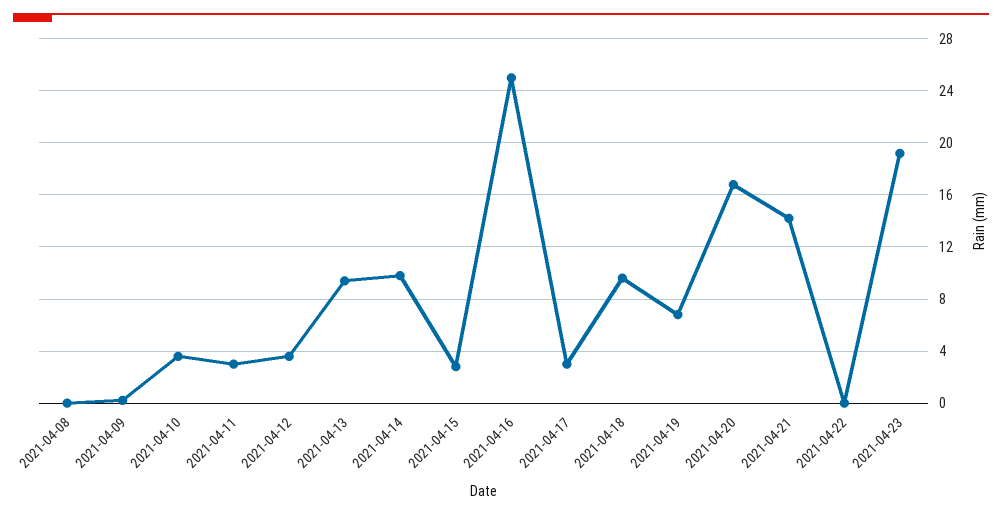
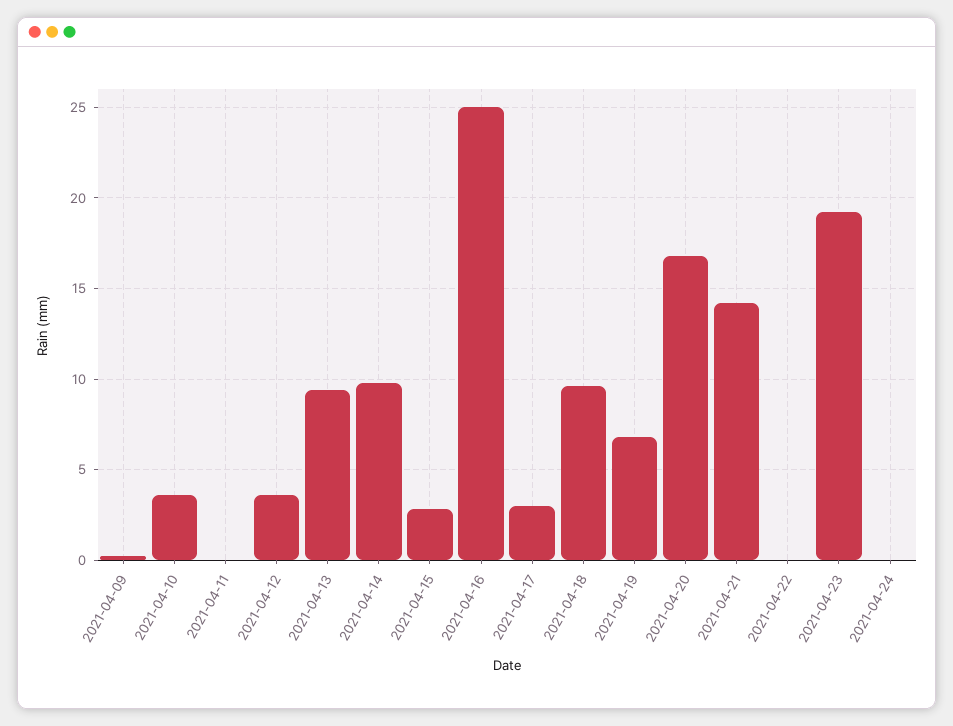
2021-04-08: 0 -> none
2021-04-11: 3 -> 0
2021-04-24: none -> 0

